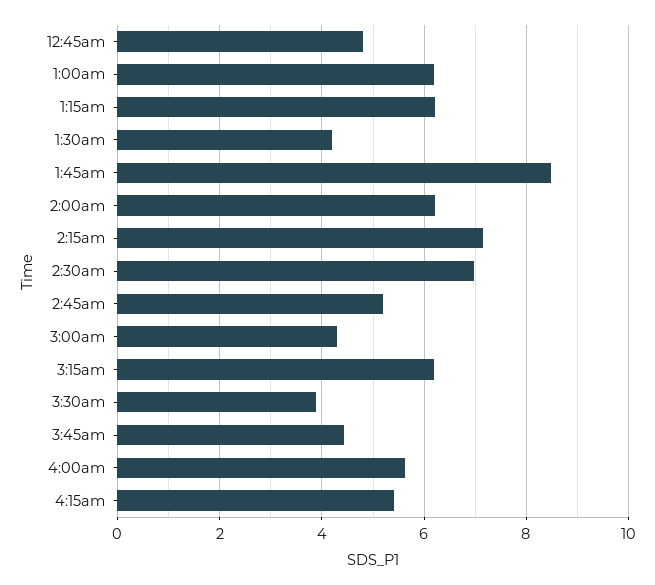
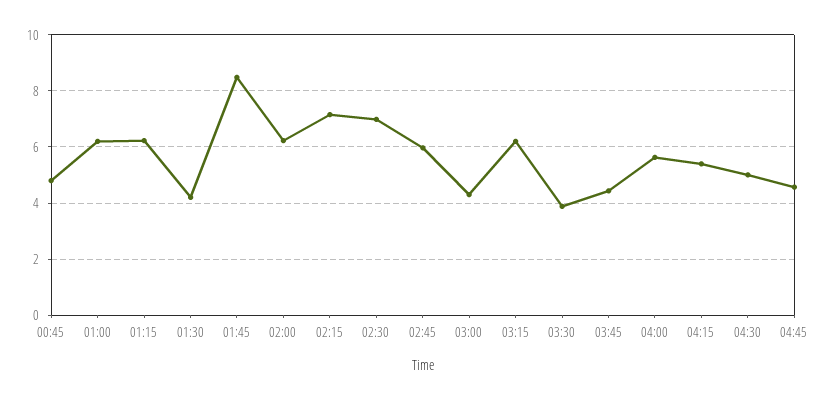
2:45am: 5.2 -> 6
04:30: none -> 5
04:45: none -> 4.5

